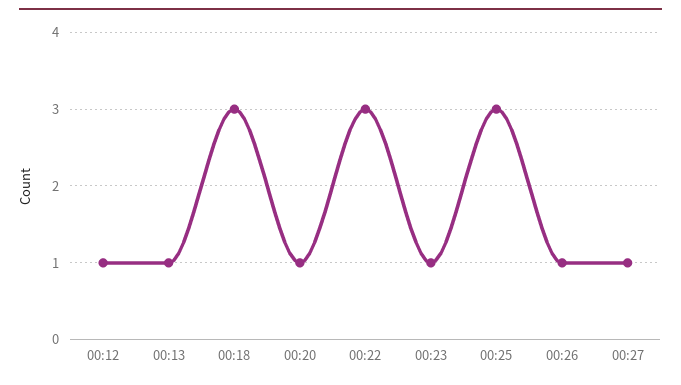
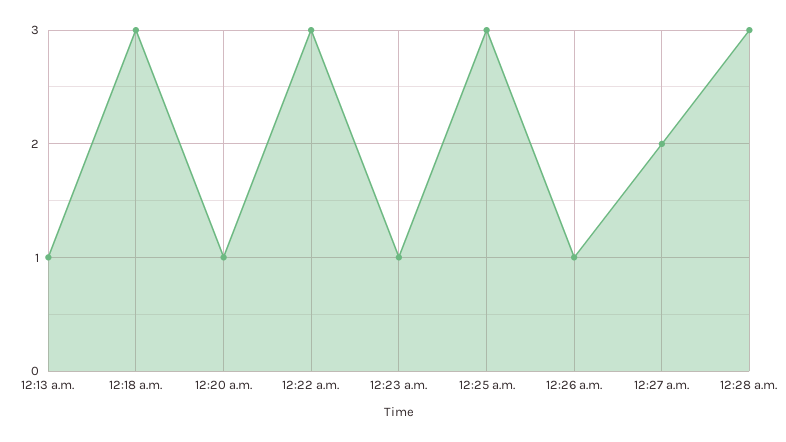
00:12: 1 -> none
00:27: 1 -> 2
12:28 a.m.: none -> 3

